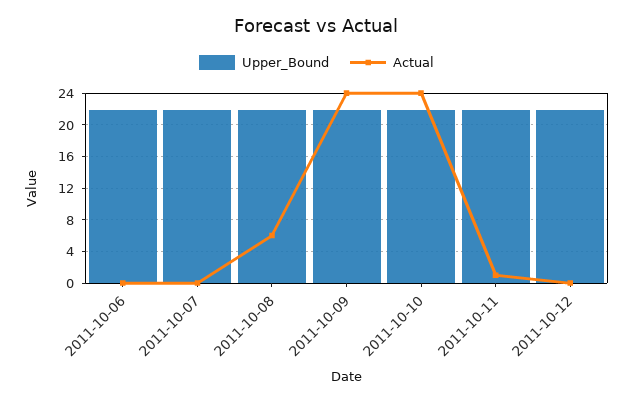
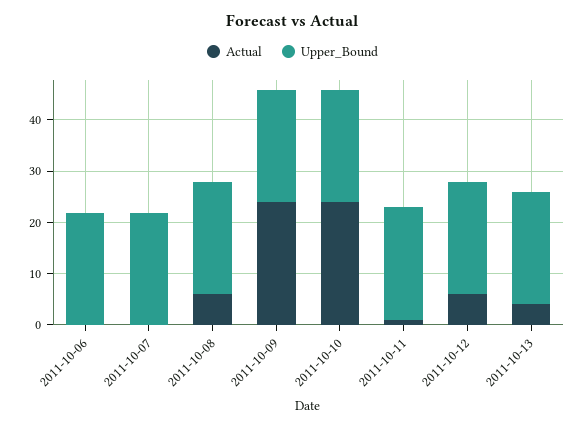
Actual, 2011-10-12: 0 -> 6
Actual, 2011-10-13: none -> 4
Upper_Bound, 2011-10-13: none -> 22

